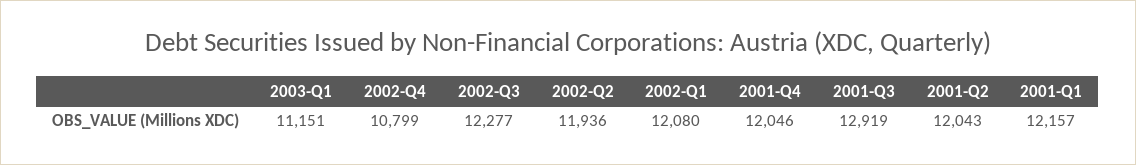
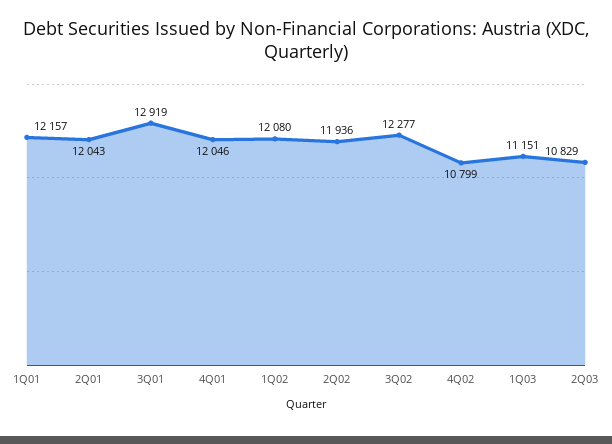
2Q03: none -> 10829

